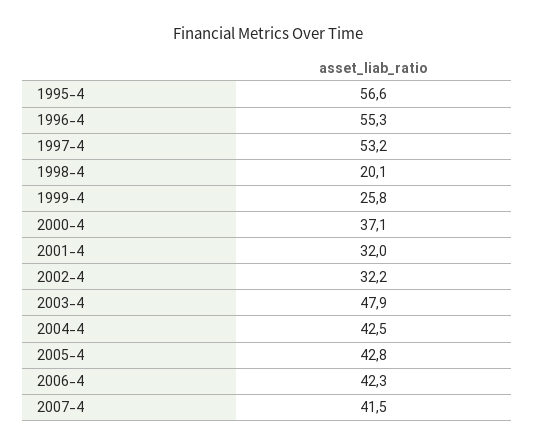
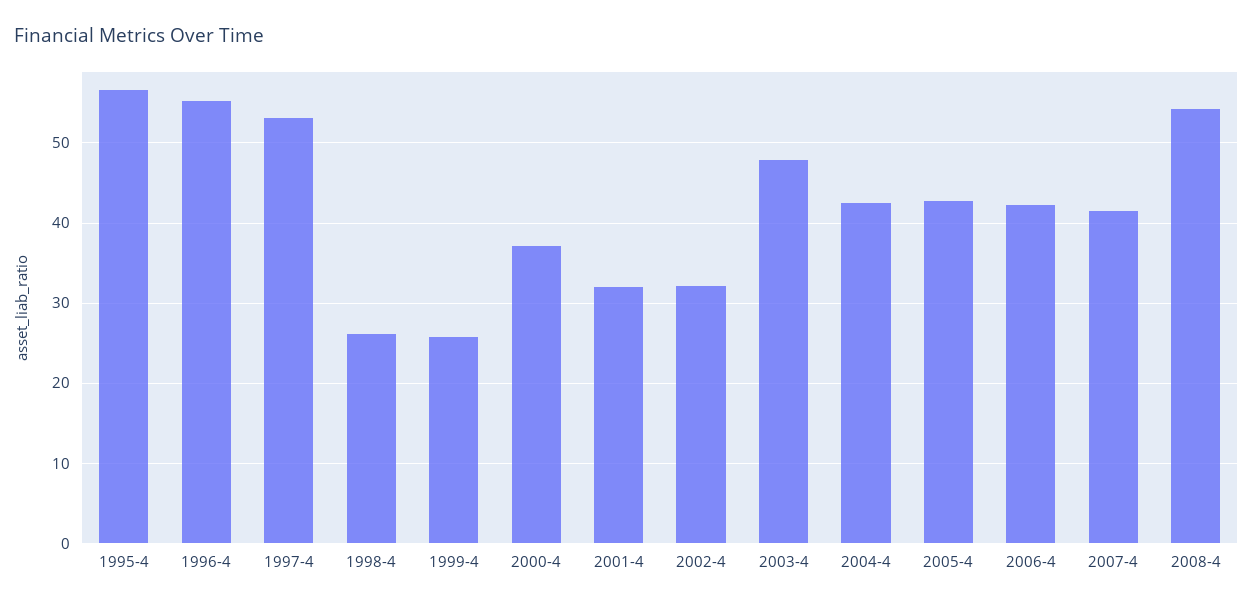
1998-4: 20.1 -> 26
2008-4: none -> 54

